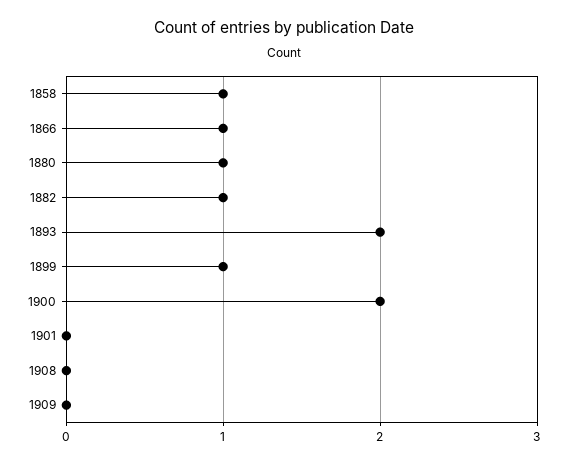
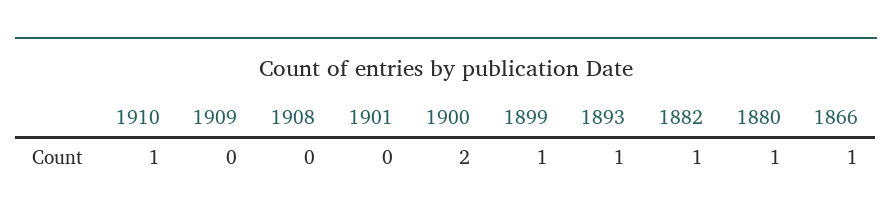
1858: 1 -> none
1893: 2 -> 1
1910: none -> 1

